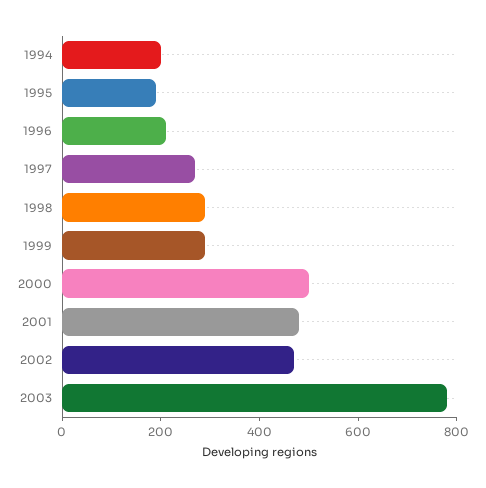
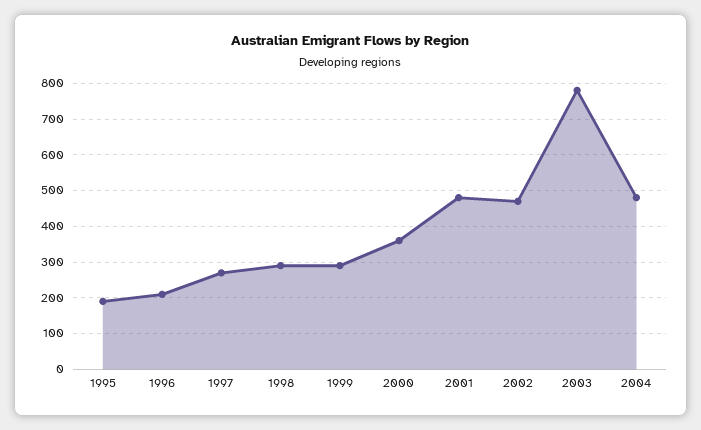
1994: 200 -> none
2000: 500 -> 360
2004: none -> 480

